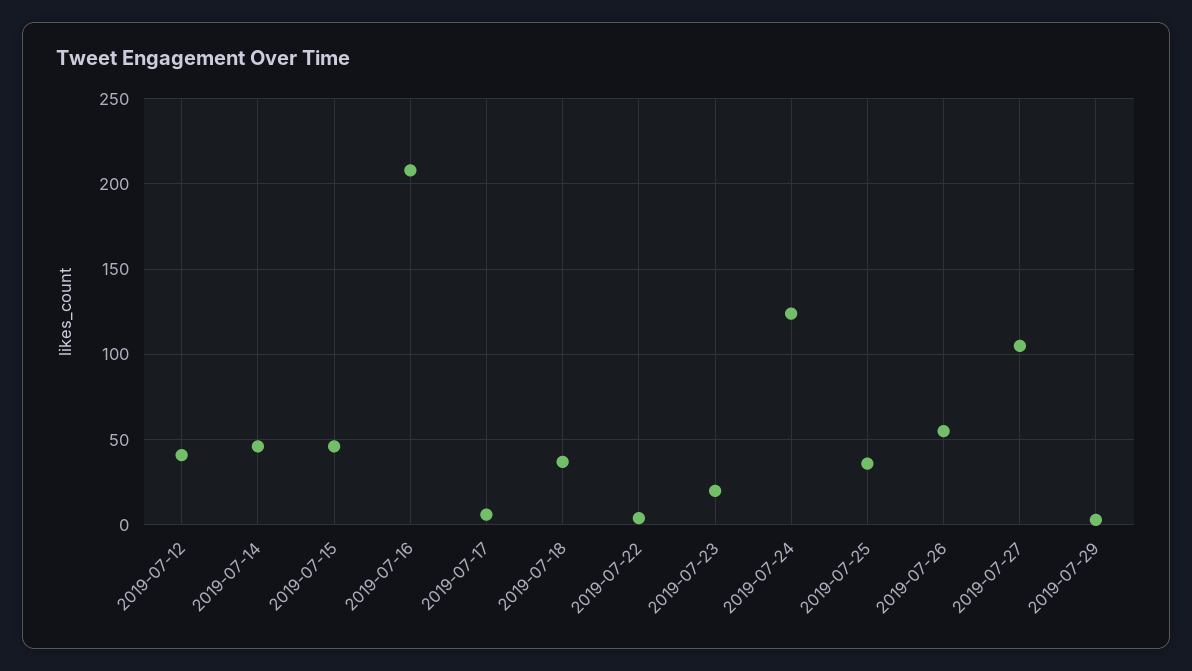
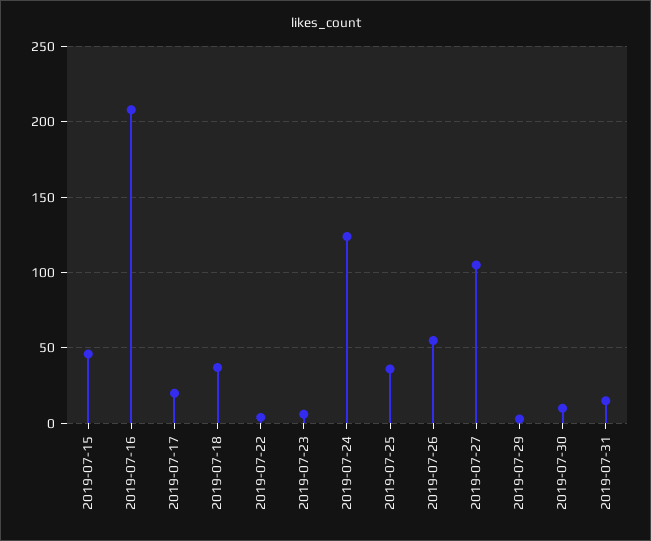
2019-07-12: 40 -> none
2019-07-14: 45 -> none
2019-07-17: 5 -> 20
2019-07-23: 20 -> 5
2019-07-30: none -> 10
2019-07-31: none -> 15

